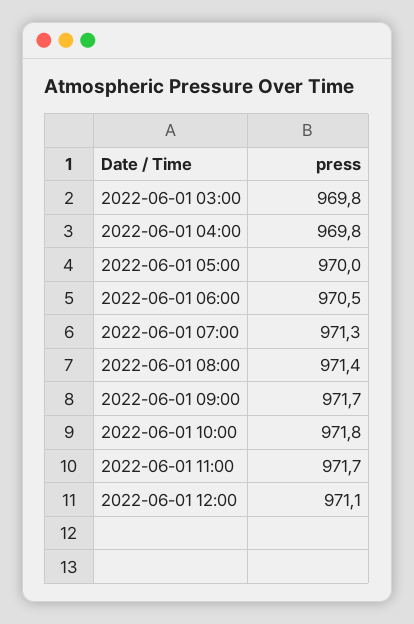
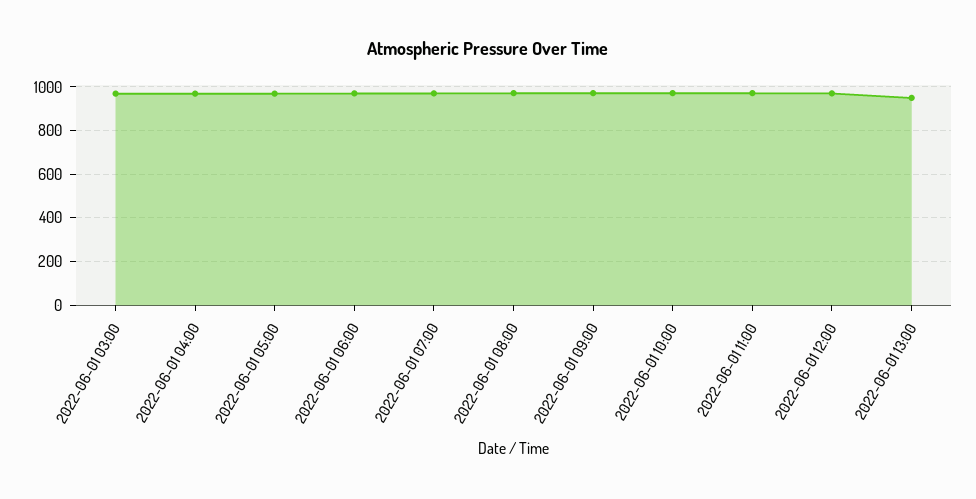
2022-06-01 13:00: none -> 950

